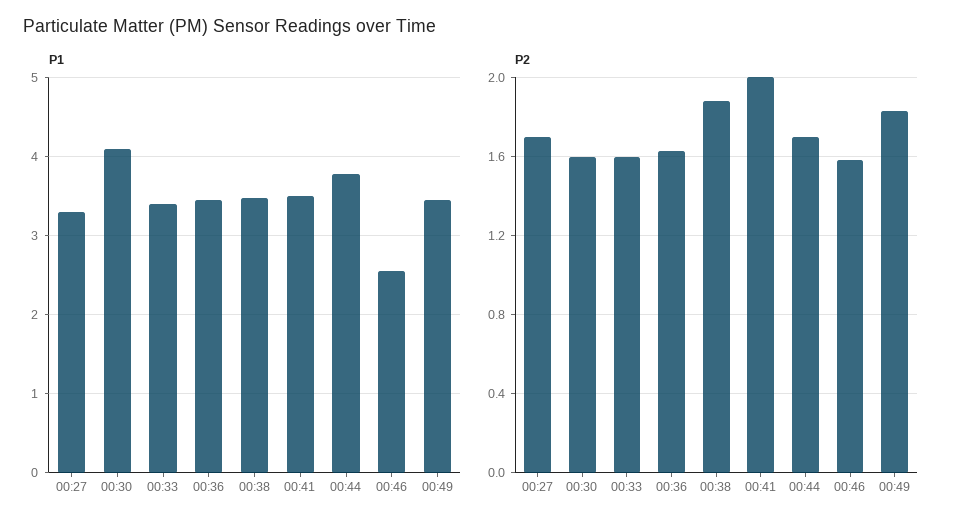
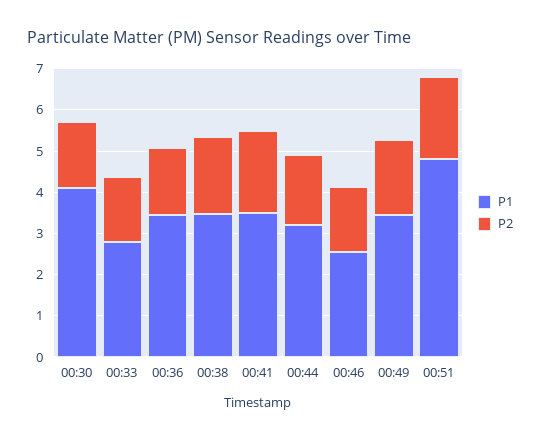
P1, 00:27: 3.3 -> none
P1, 00:33: 3.4 -> 2.8
P1, 00:44: 3.8 -> 3.2
P2, 00:27: 1.7 -> none
P1, 00:51: none -> 4.8
P2, 00:51: none -> 2

